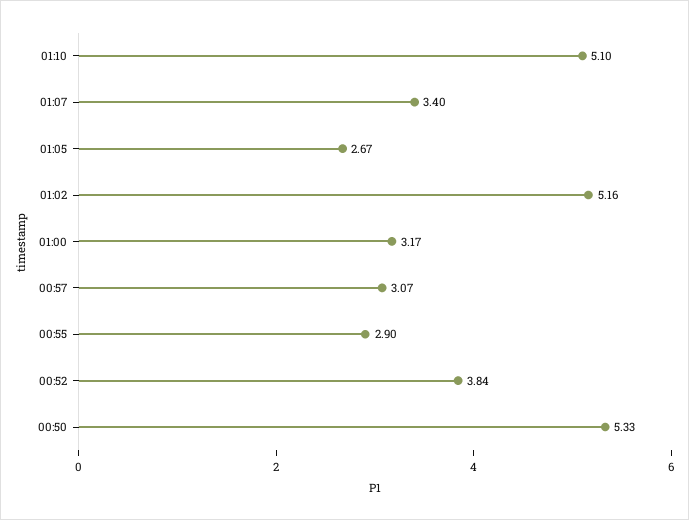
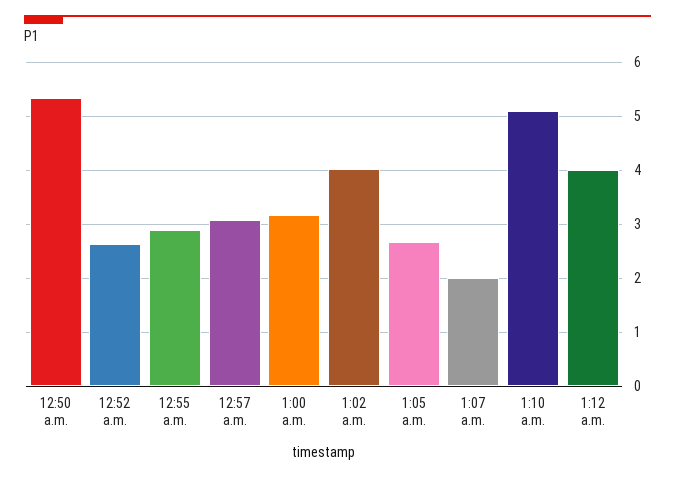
01:07: 3.4 -> 2
01:02: 5.16 -> 4
00:52: 3.84 -> 2.6
1:12 a.m.: none -> 4

